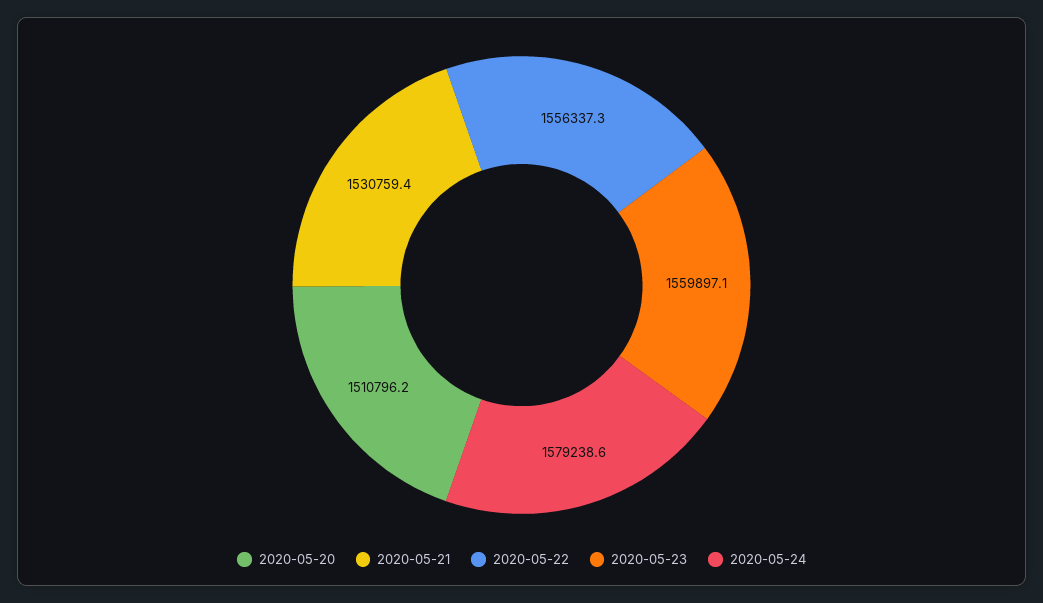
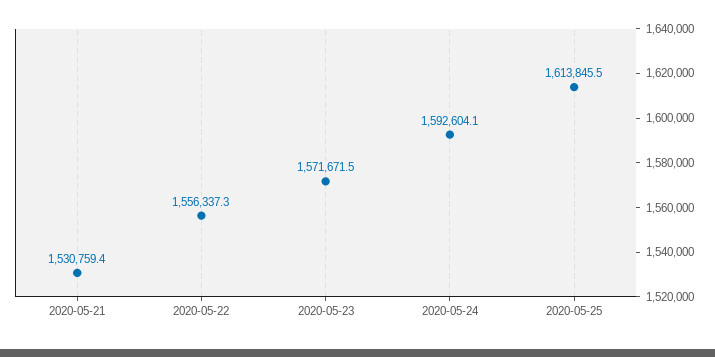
2020-05-20: 1510796.2 -> none
2020-05-23: 1559897.1 -> 1571671.5
2020-05-24: 1579238.6 -> 1592604.1
2020-05-25: none -> 1613845.5

